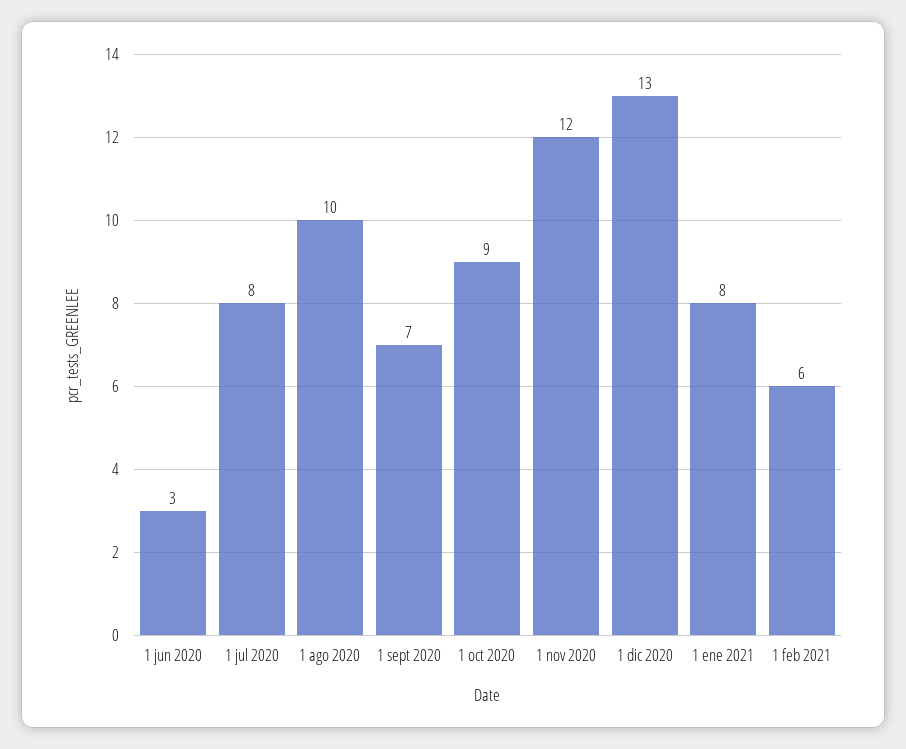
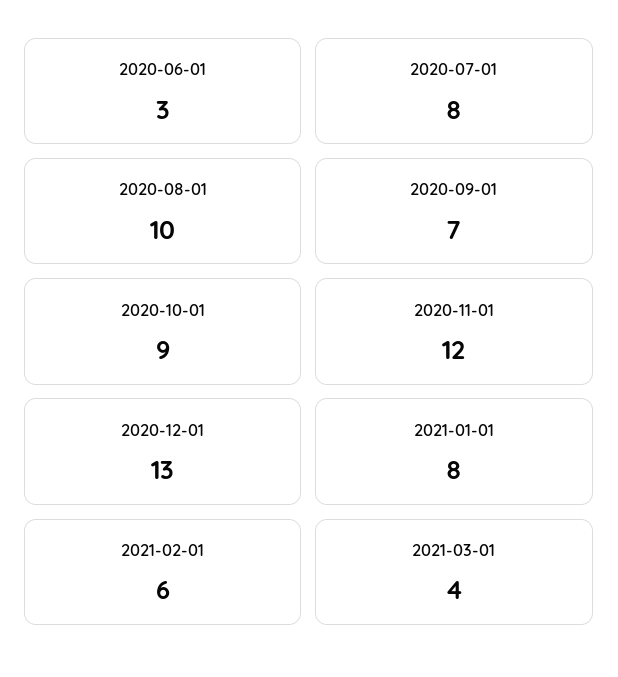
2021-03-01: none -> 4

